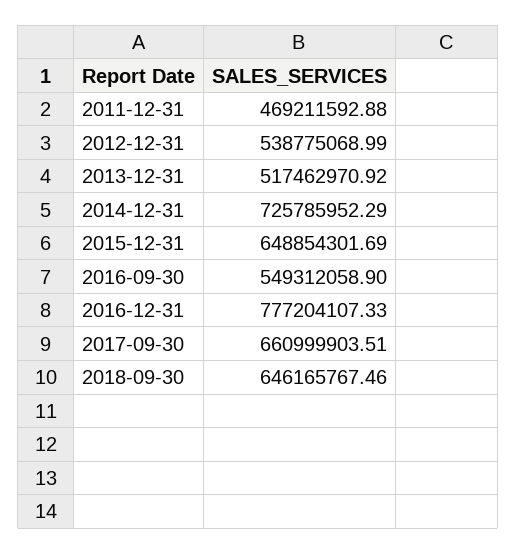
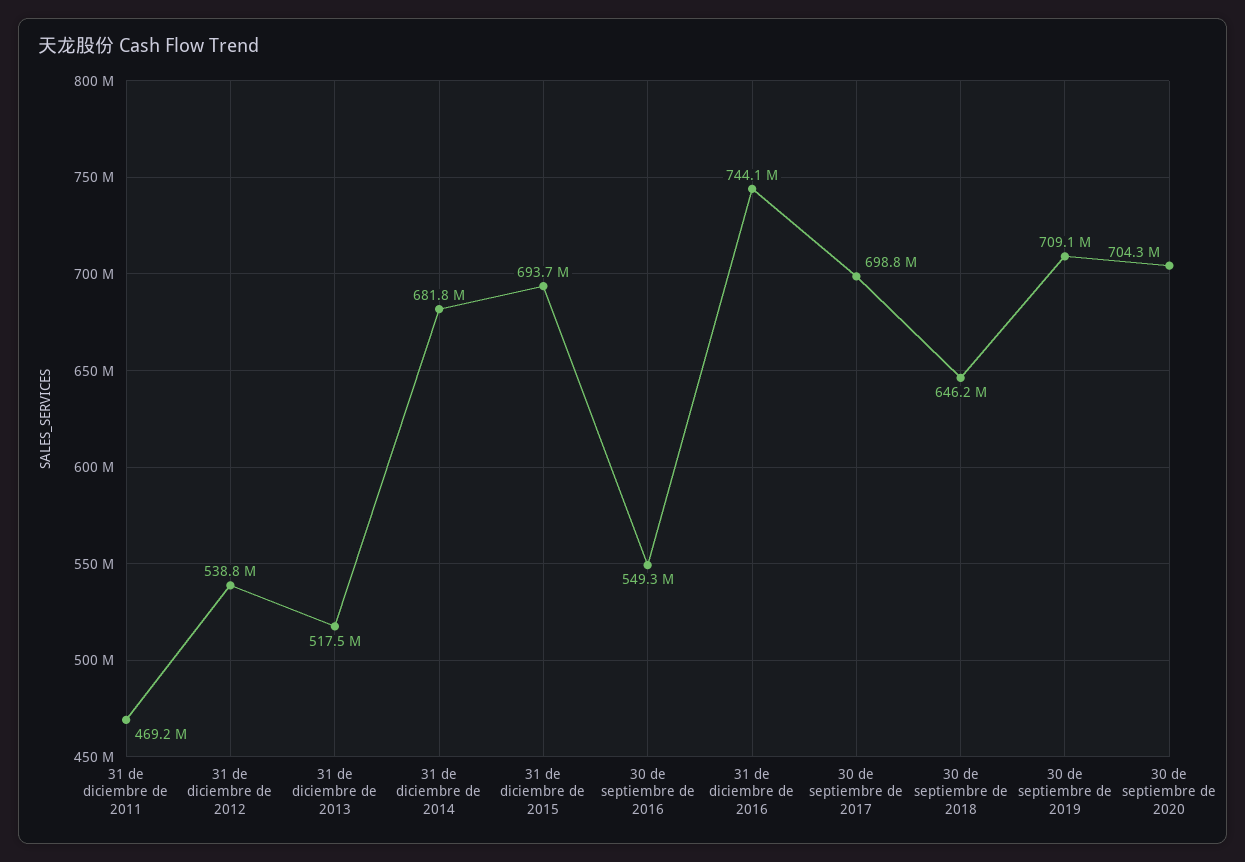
2014-12-31: 725785952.29 -> 681800000
2015-12-31: 648854301.69 -> 693700000
2016-12-31: 777204107.33 -> 744100000
2017-09-30: 660999903.51 -> 698800000
30 de septiembre de 2019: none -> 709100000
30 de septiembre de 2020: none -> 704300000

